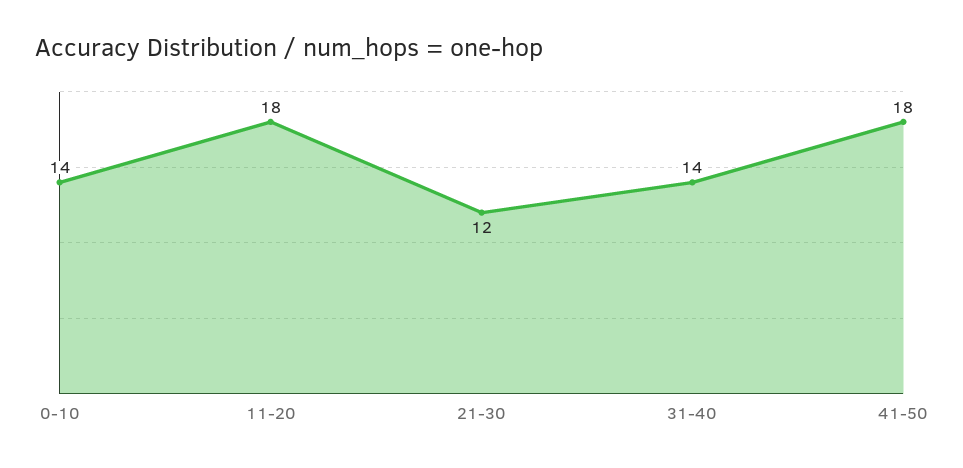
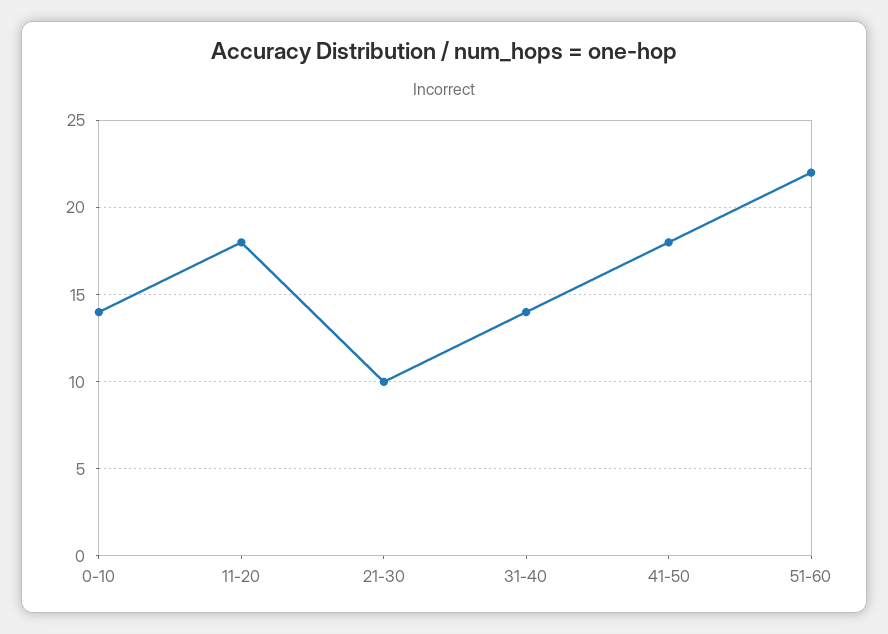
21-30: 12 -> 10
51-60: none -> 22

